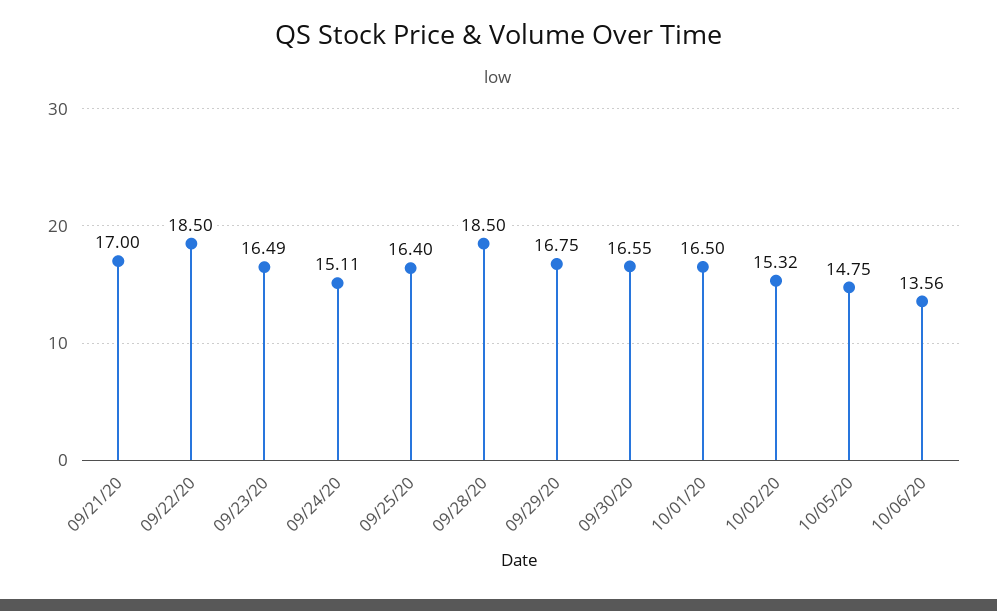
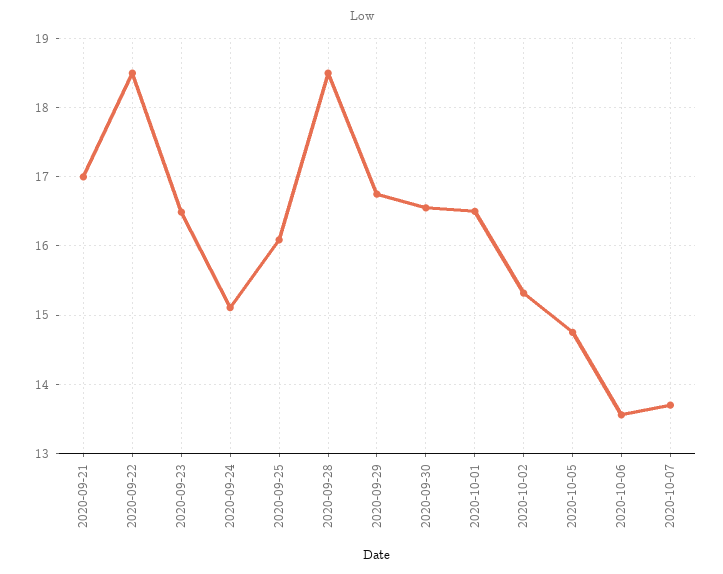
09/25/20: 16.4 -> 16.1
2020-10-07: none -> 13.7

